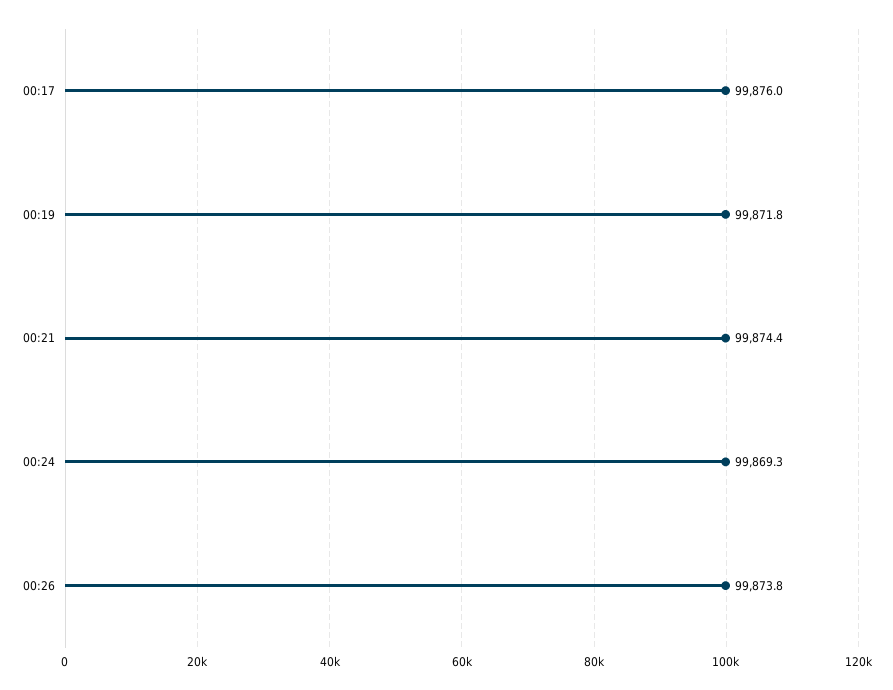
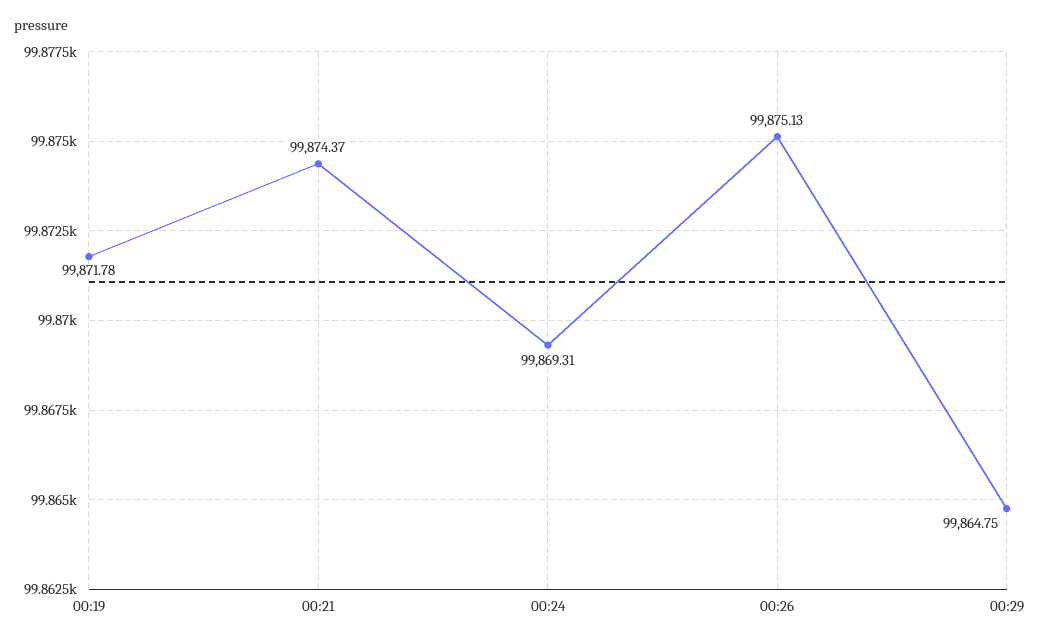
00:17: 99876 -> none
00:26: 99873.8 -> 99875.13
00:29: none -> 99864.75

